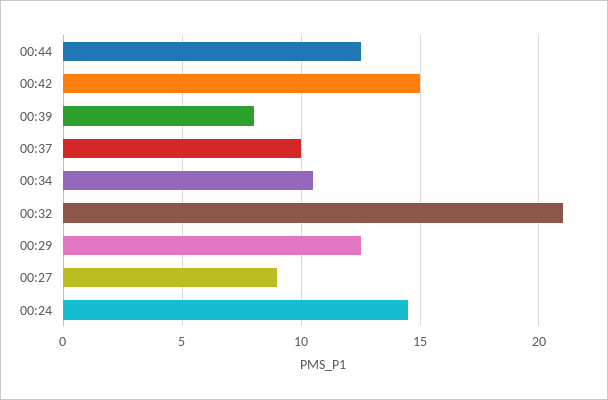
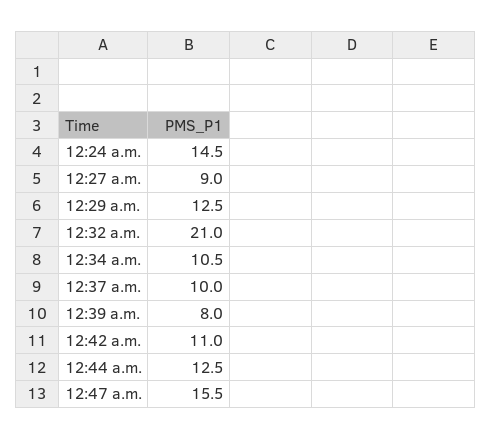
00:42: 15 -> 11
12:47 a.m.: none -> 15.5

